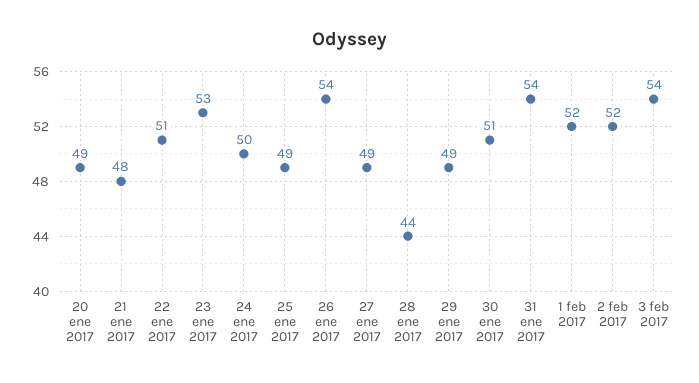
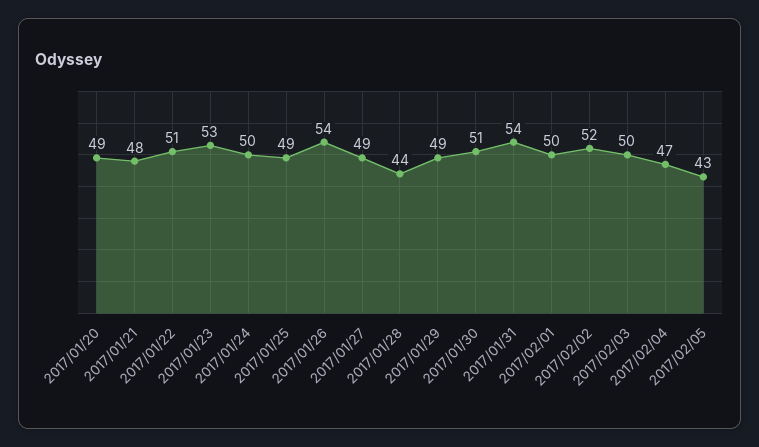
1 feb 2017: 52 -> 50
3 feb 2017: 54 -> 50
2017/02/04: none -> 47
2017/02/05: none -> 43

